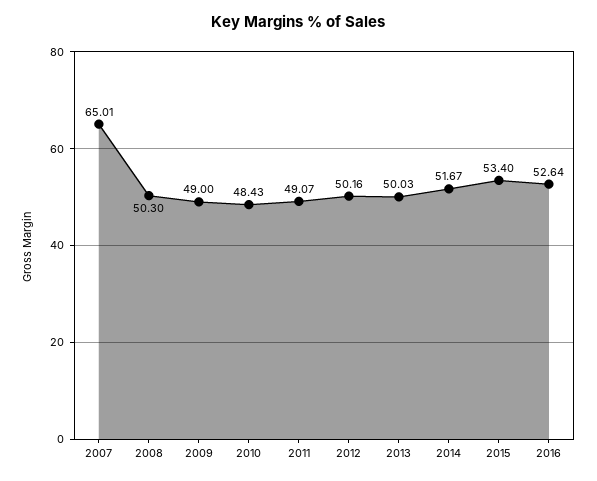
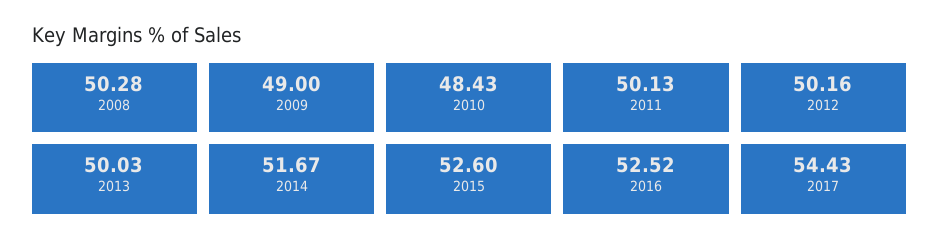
2007: 65.01 -> none
2008: 50.3 -> 50.28
2011: 49.07 -> 50.13
2015: 53.4 -> 52.6
2016: 52.64 -> 52.52
2017: none -> 54.43

